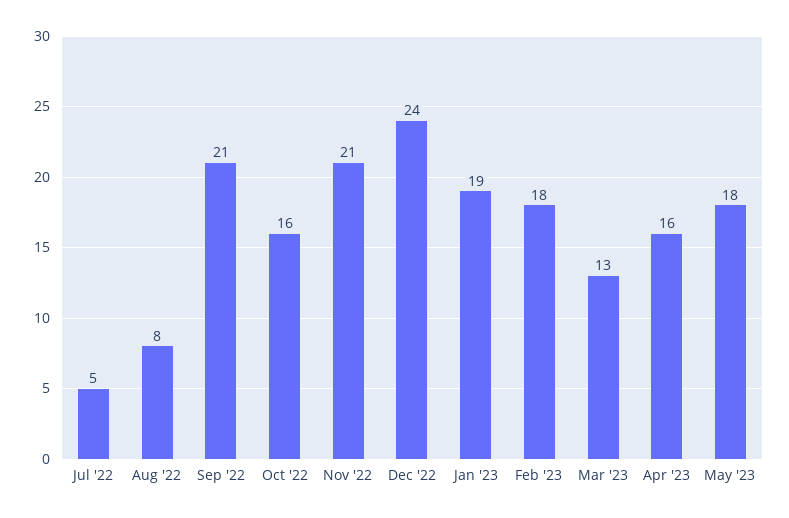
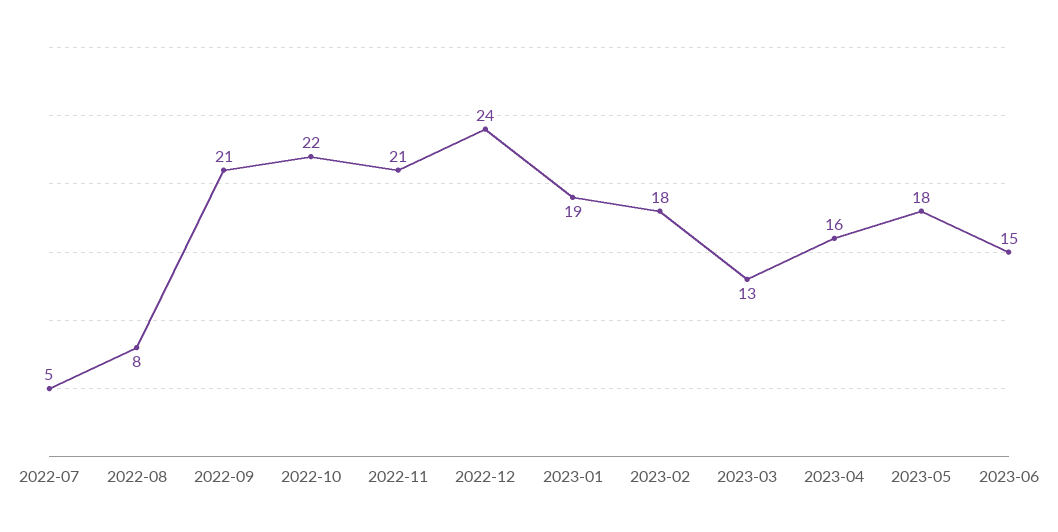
Oct '22: 16 -> 22
2023-06: none -> 15

